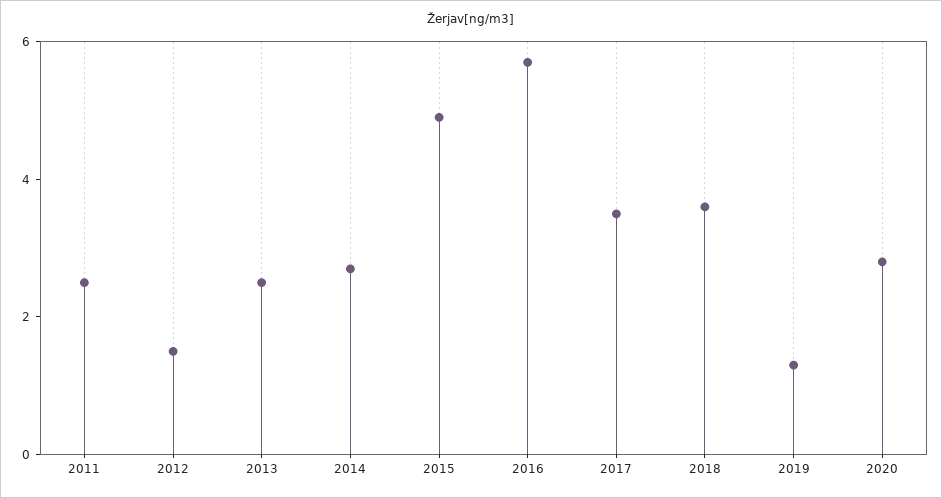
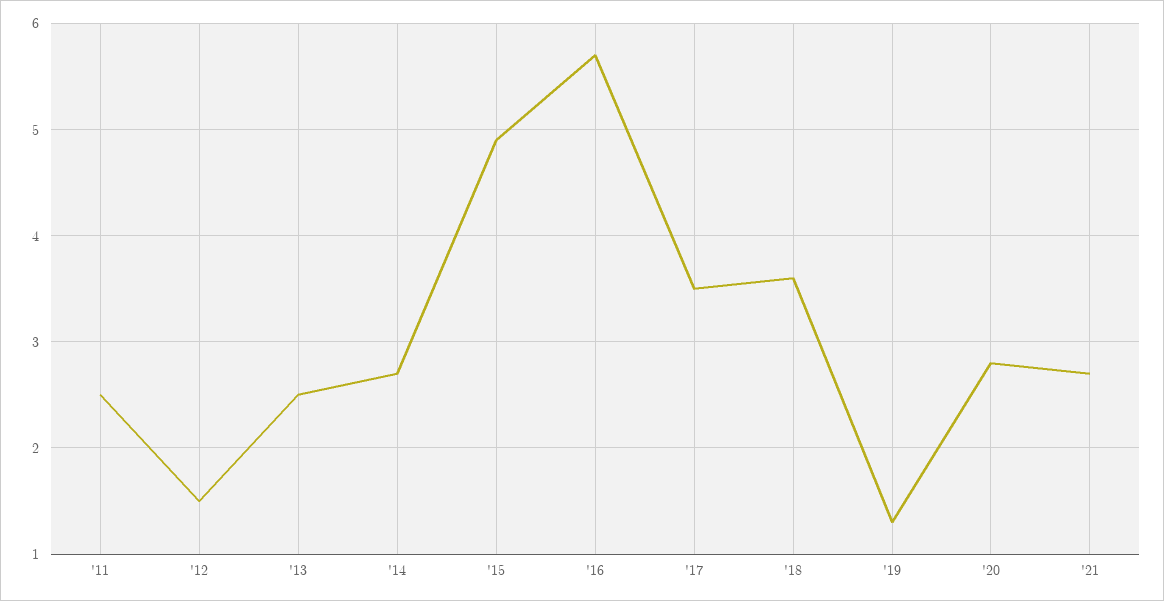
'21: none -> 2.7

